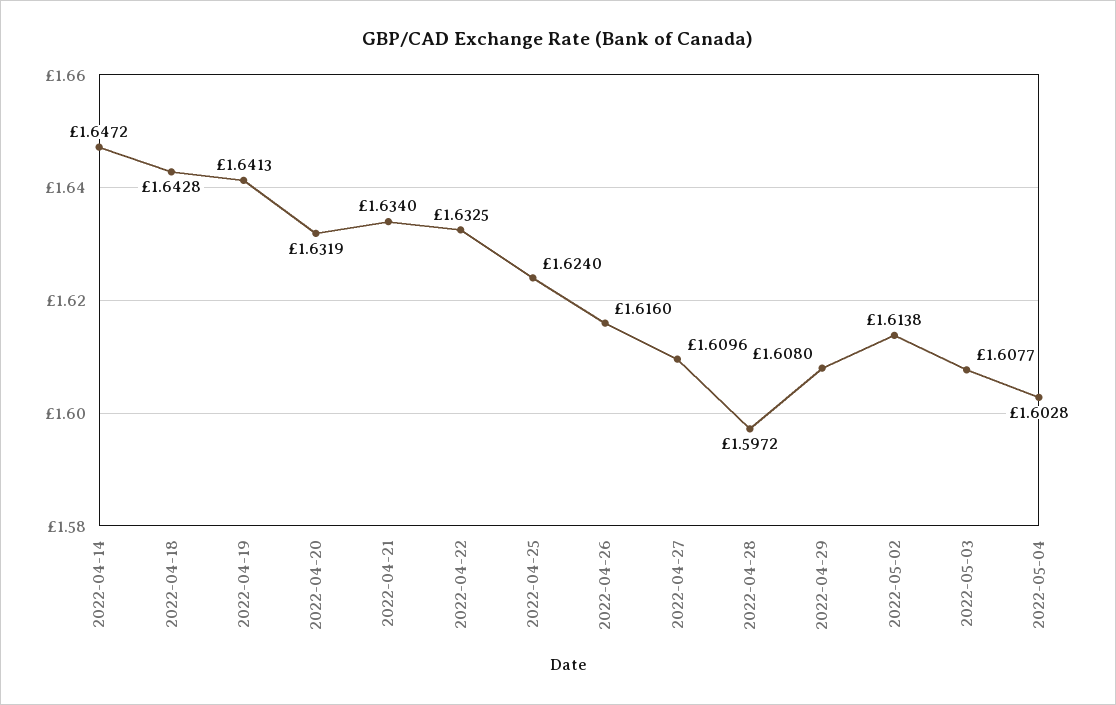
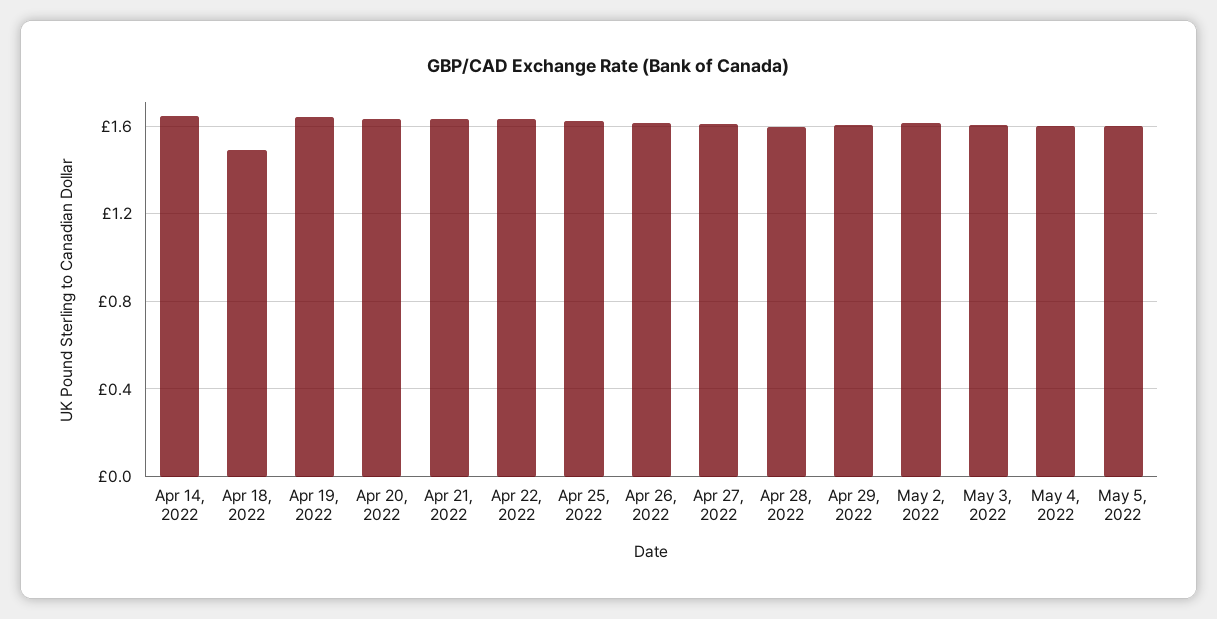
2022-04-18: 1.6428 -> 1.5
May 5, 2022: none -> 1.6

